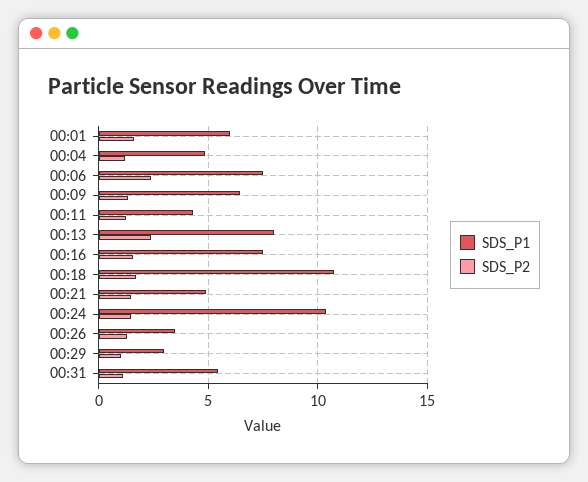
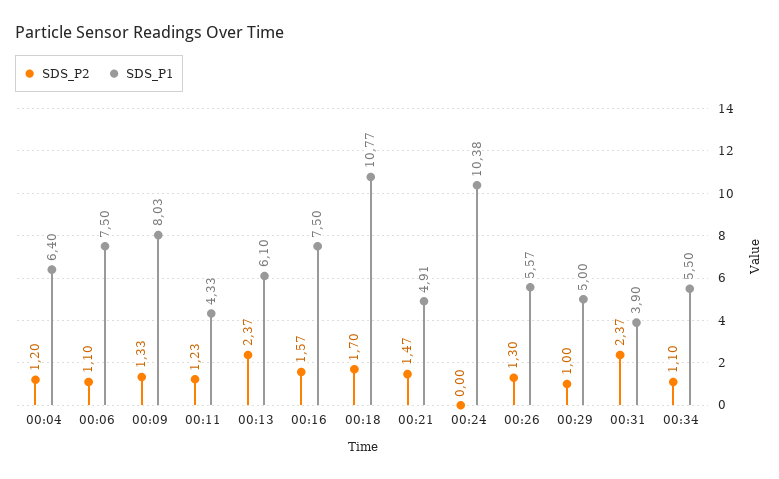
SDS_P1, 00:01: 6 -> none
SDS_P2, 00:01: 1.5 -> none
SDS_P1, 00:04: 5 -> 6.4
SDS_P2, 00:06: 2.5 -> 1.1
SDS_P1, 00:09: 6.5 -> 8.03
SDS_P1, 00:13: 8 -> 6.1
SDS_P2, 00:24: 1.5 -> 0
SDS_P1, 00:26: 3.5 -> 5.57
SDS_P1, 00:29: 3 -> 5
SDS_P1, 00:31: 5.5 -> 3.9
SDS_P2, 00:31: 1 -> 2.37
SDS_P2, 00:34: none -> 1.1
SDS_P1, 00:34: none -> 5.5

